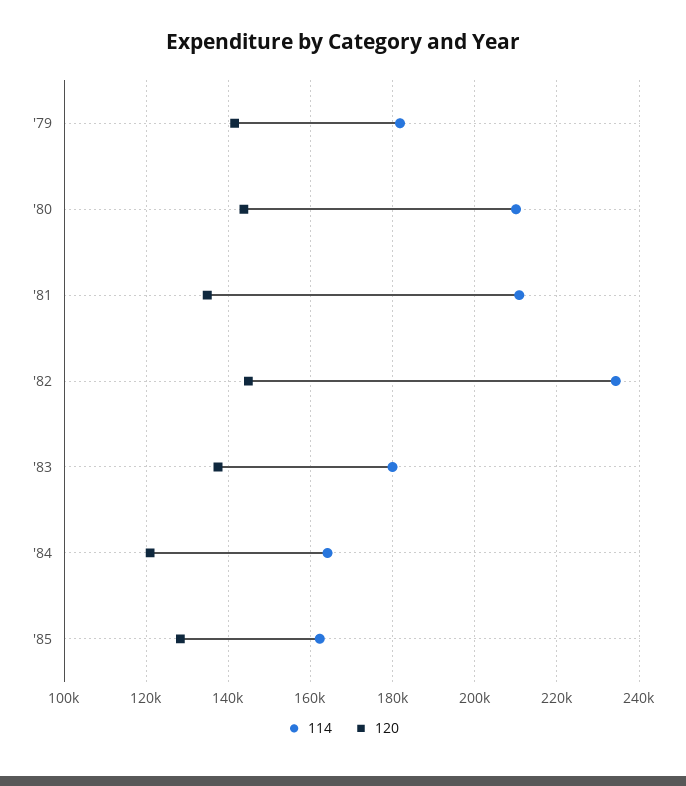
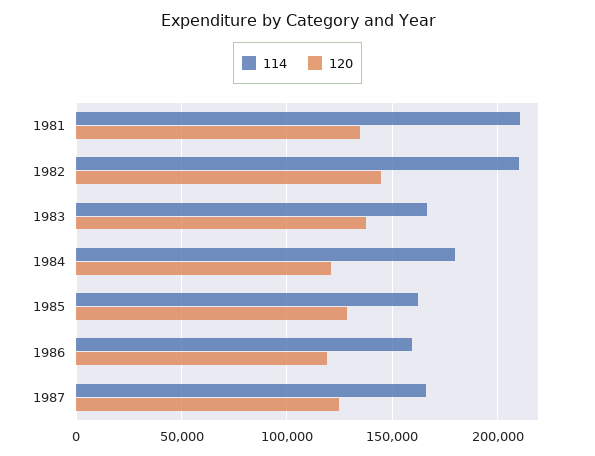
114, '79: 182000 -> none
120, '79: 142000 -> none
114, '80: 210000 -> none
120, '80: 144000 -> none
114, '82: 234000 -> 210000
114, '83: 180000 -> 165000
114, '84: 164000 -> 180000
114, 1986: none -> 160000
120, 1986: none -> 120000
114, 1987: none -> 165000
120, 1987: none -> 125000

